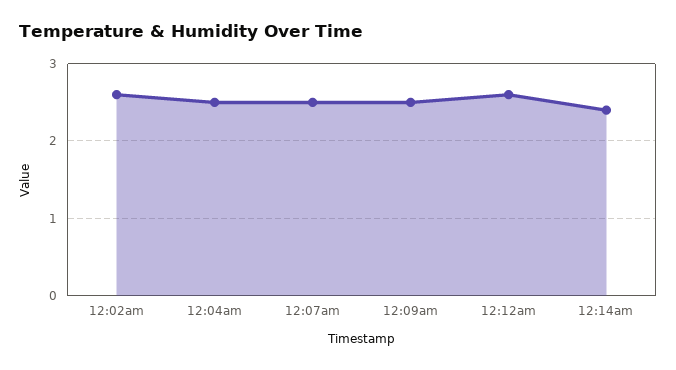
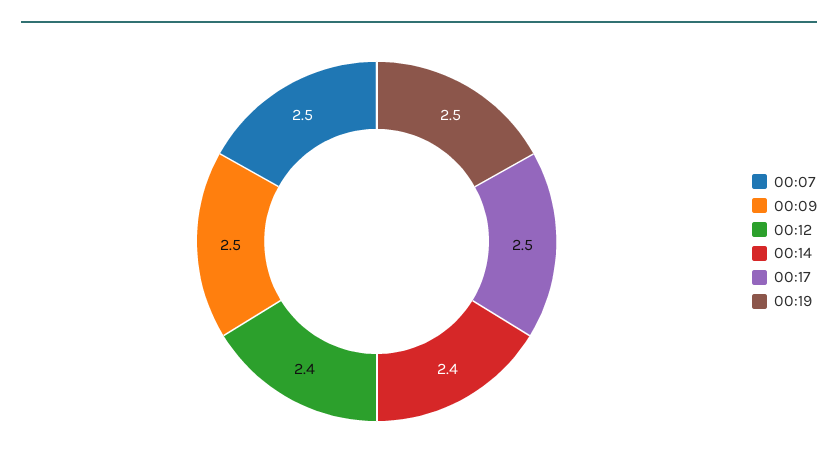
12:02am: 2.6 -> none
12:04am: 2.5 -> none
12:12am: 2.6 -> 2.4
00:17: none -> 2.5
00:19: none -> 2.5

